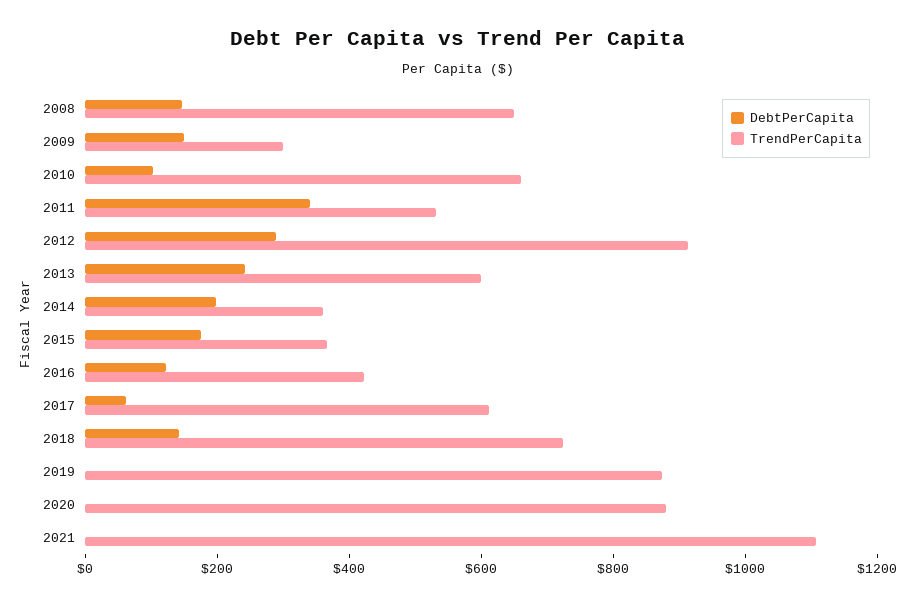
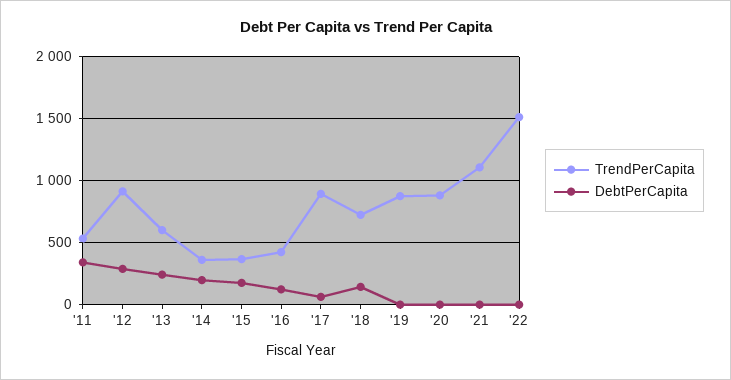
DebtPerCapita, 2008: 150 -> none
TrendPerCapita, 2008: 650 -> none
DebtPerCapita, 2009: 150 -> none
TrendPerCapita, 2009: 300 -> none
DebtPerCapita, 2010: 100 -> none
TrendPerCapita, 2010: 650 -> none
TrendPerCapita, 2017: 600 -> 900
TrendPerCapita, '22: none -> 1500
DebtPerCapita, '22: none -> 0

